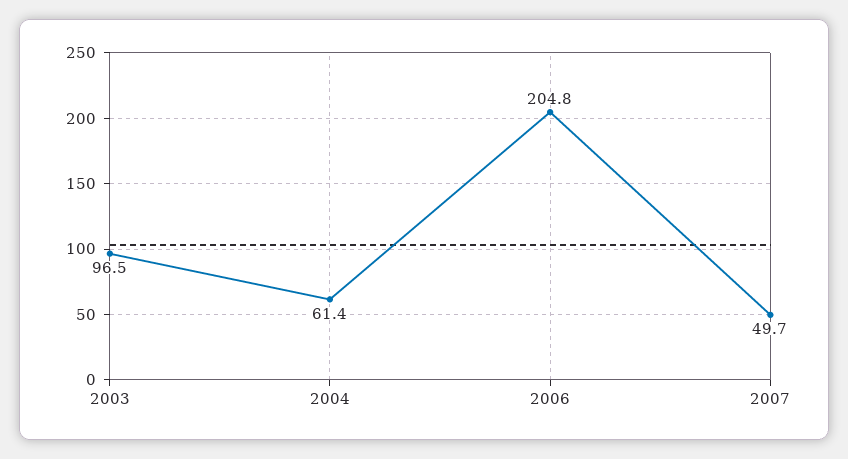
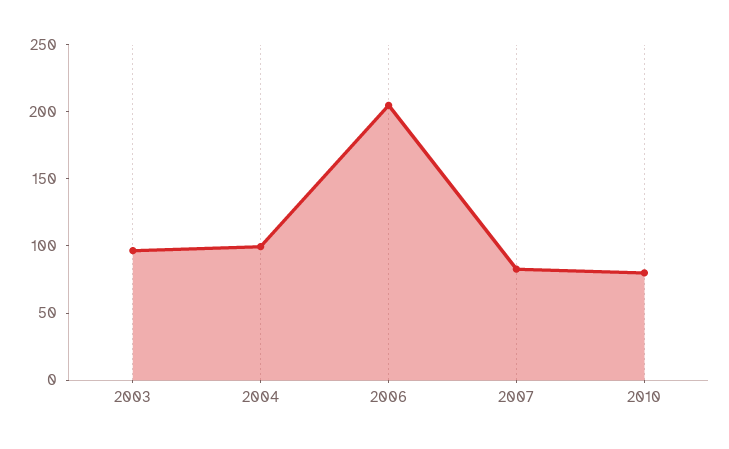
2004: 61.4 -> 100
2007: 49.7 -> 80
2010: none -> 80

